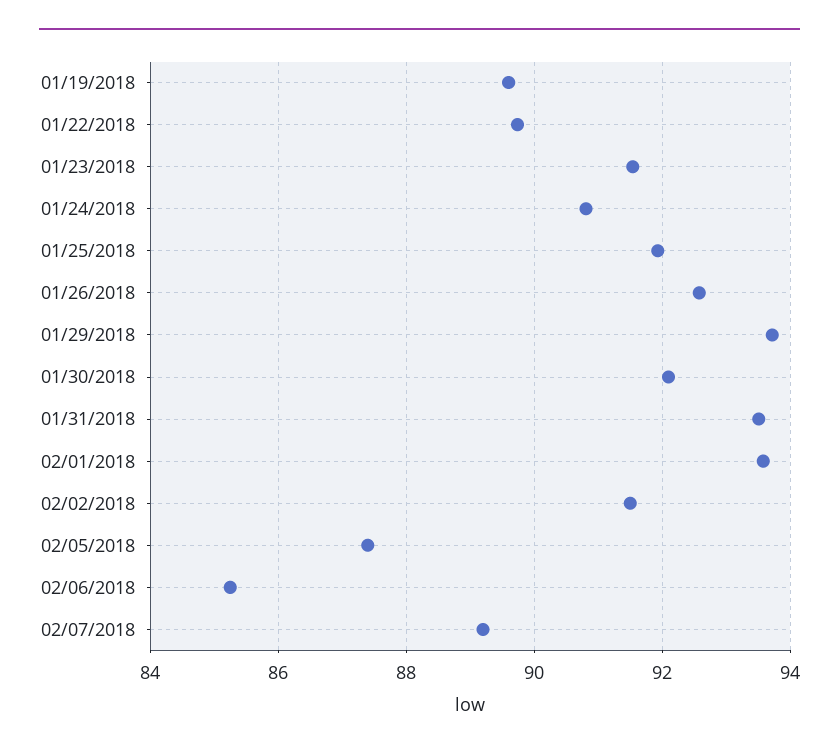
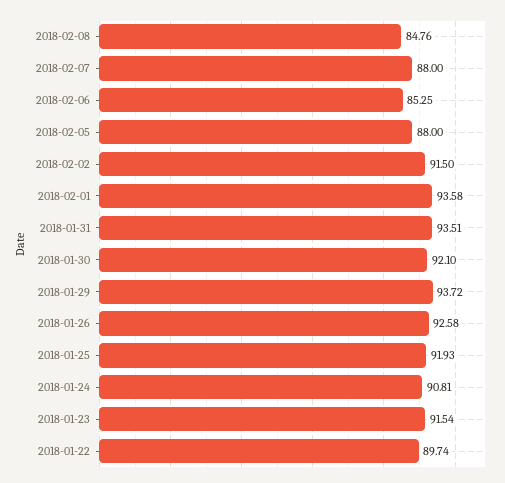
01/19/2018: 89.6 -> none
02/05/2018: 87.4 -> 88
02/07/2018: 89.2 -> 88
2018-02-08: none -> 84.76

